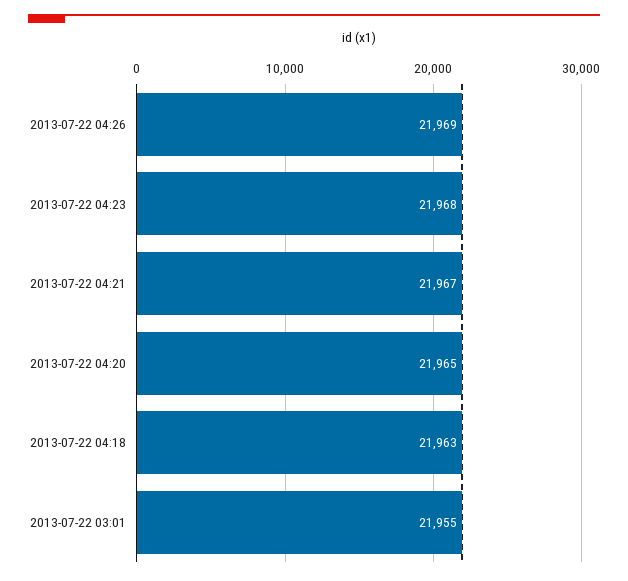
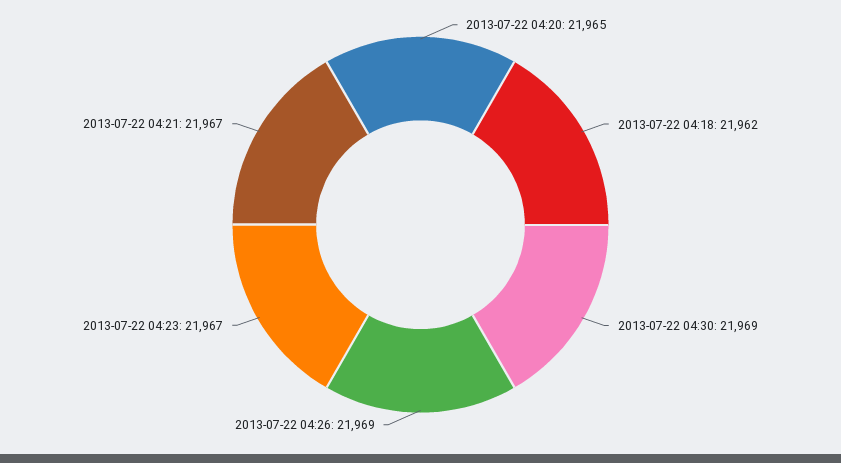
2013-07-22 04:23: 21968 -> 21967
2013-07-22 04:18: 21963 -> 21962
2013-07-22 03:01: 21955 -> none
2013-07-22 04:30: none -> 21969

